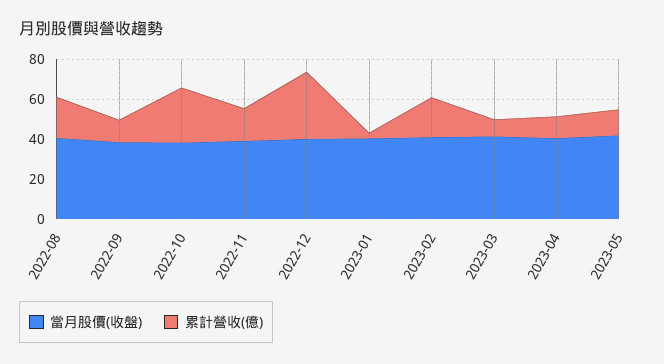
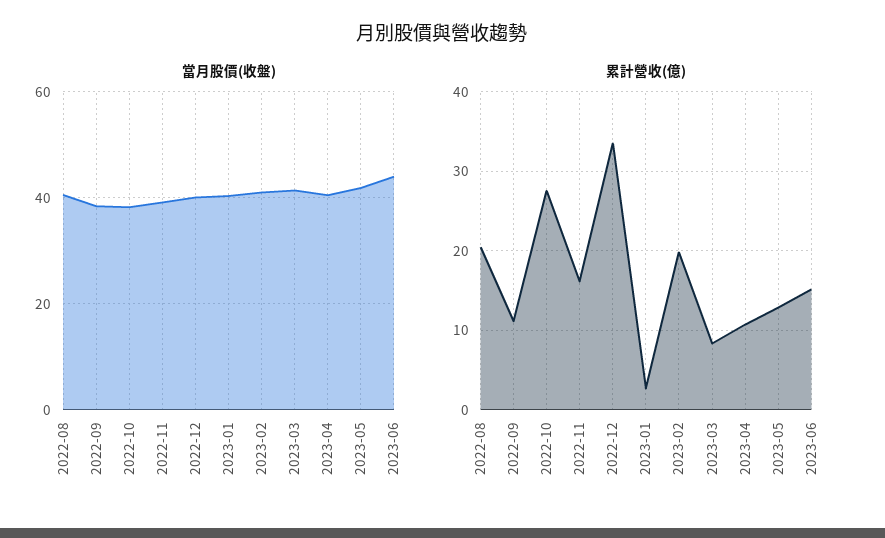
當月股價(收盤), 2023-06: none -> 44
累計營收(億), 2023-06: none -> 15

